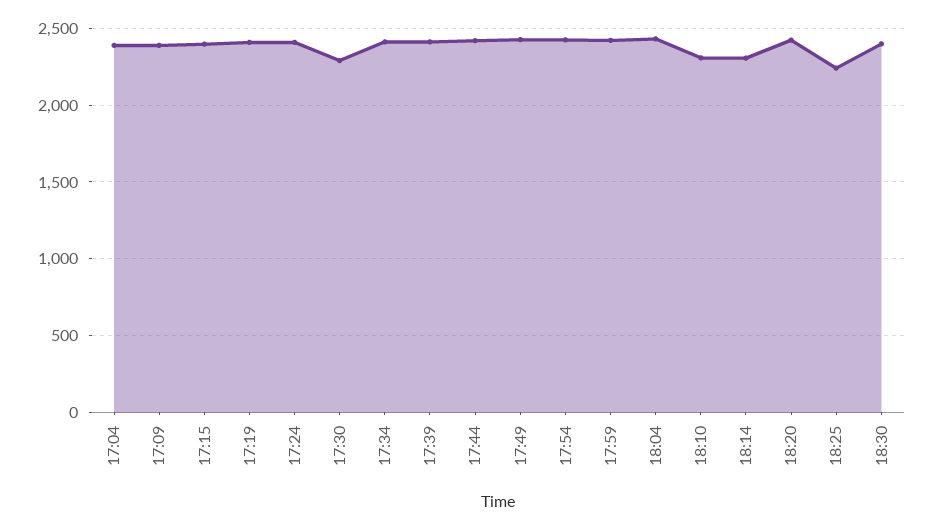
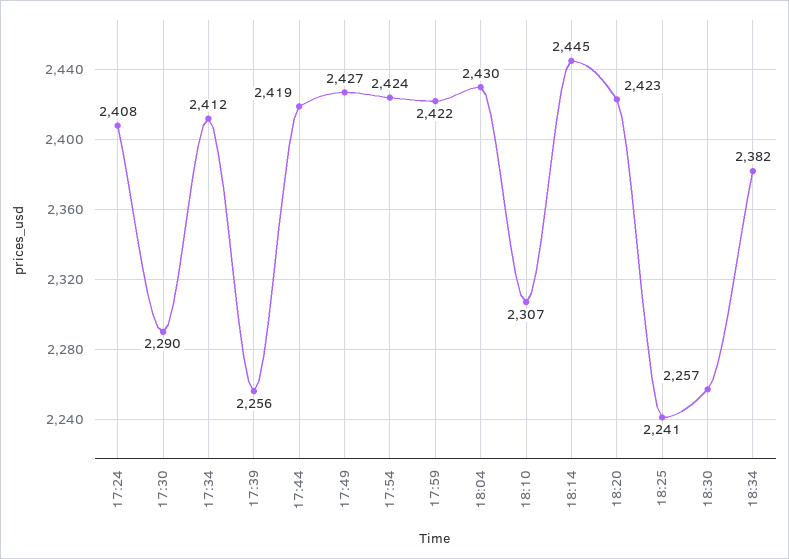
17:04: 2400 -> none
17:09: 2400 -> none
17:15: 2400 -> none
17:19: 2400 -> none
17:39: 2400 -> 2256
18:14: 2300 -> 2445
18:30: 2400 -> 2257
18:34: none -> 2382

